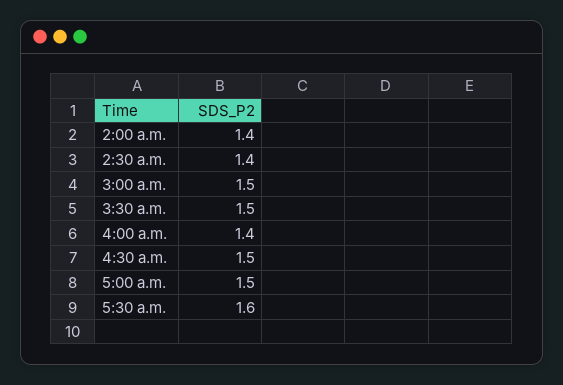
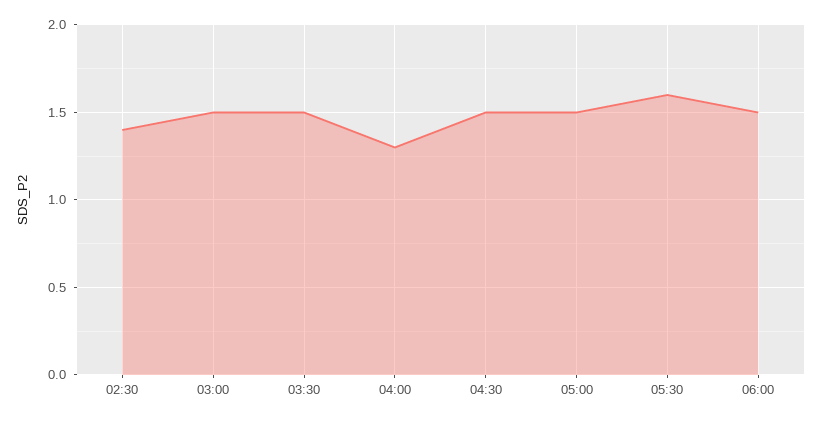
2:00 a.m.: 1.4 -> none
4:00 a.m.: 1.4 -> 1.3
06:00: none -> 1.5

